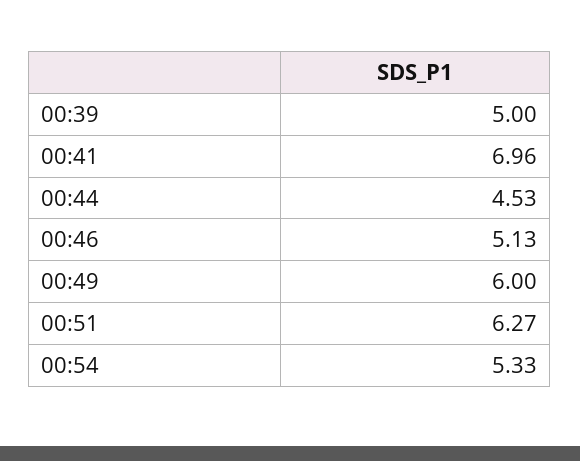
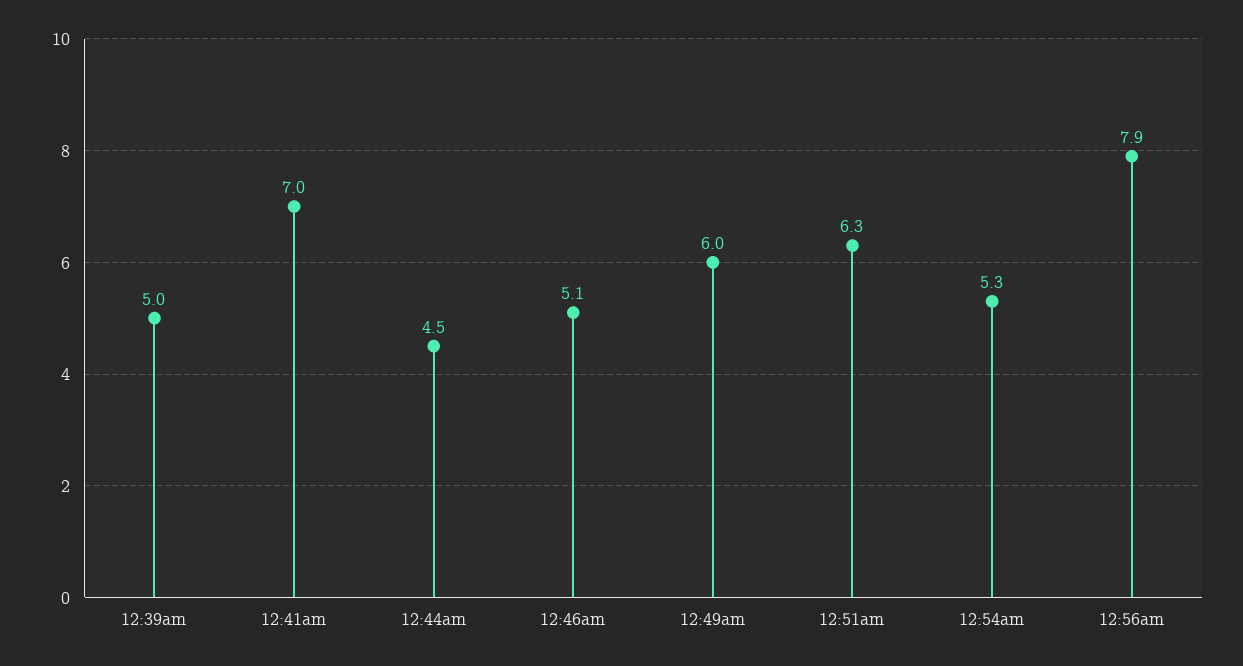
12:56am: none -> 7.9

